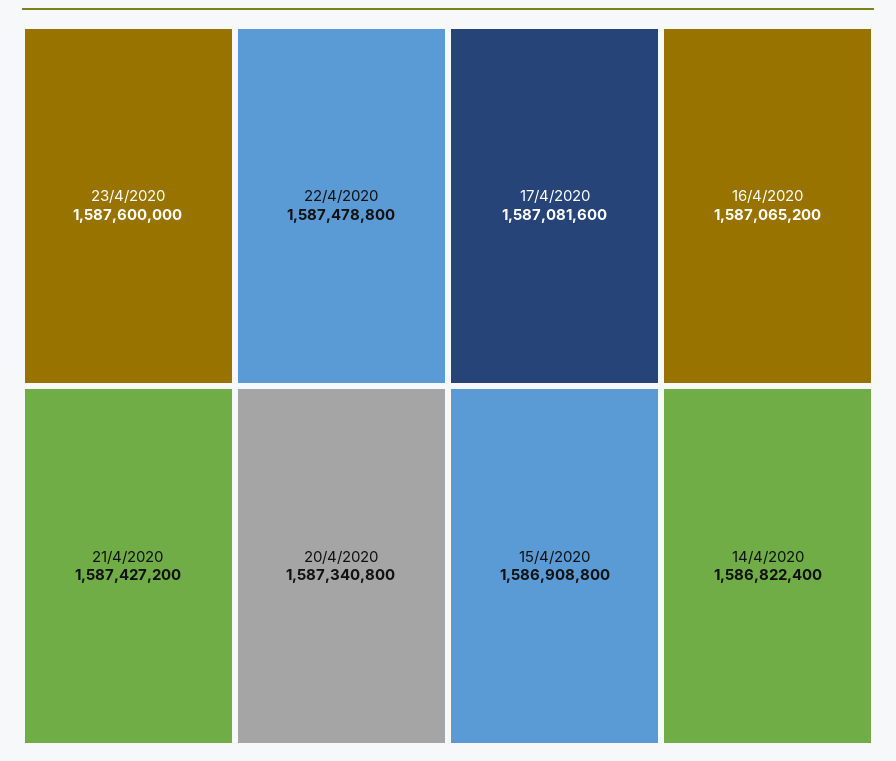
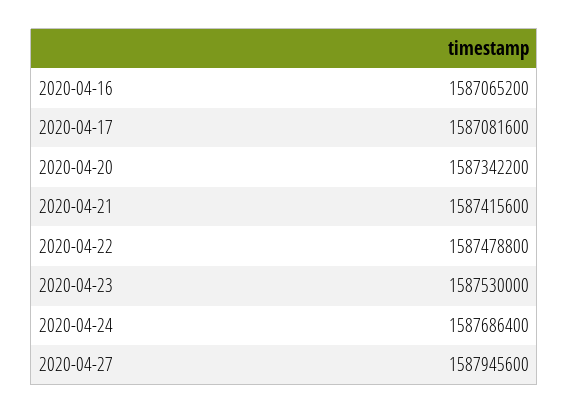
23/4/2020: 1587600000 -> 1587530000
21/4/2020: 1587427200 -> 1587415600
20/4/2020: 1587340800 -> 1587342200
15/4/2020: 1586908800 -> none
14/4/2020: 1586822400 -> none
2020-04-24: none -> 1587686400
2020-04-27: none -> 1587945600

